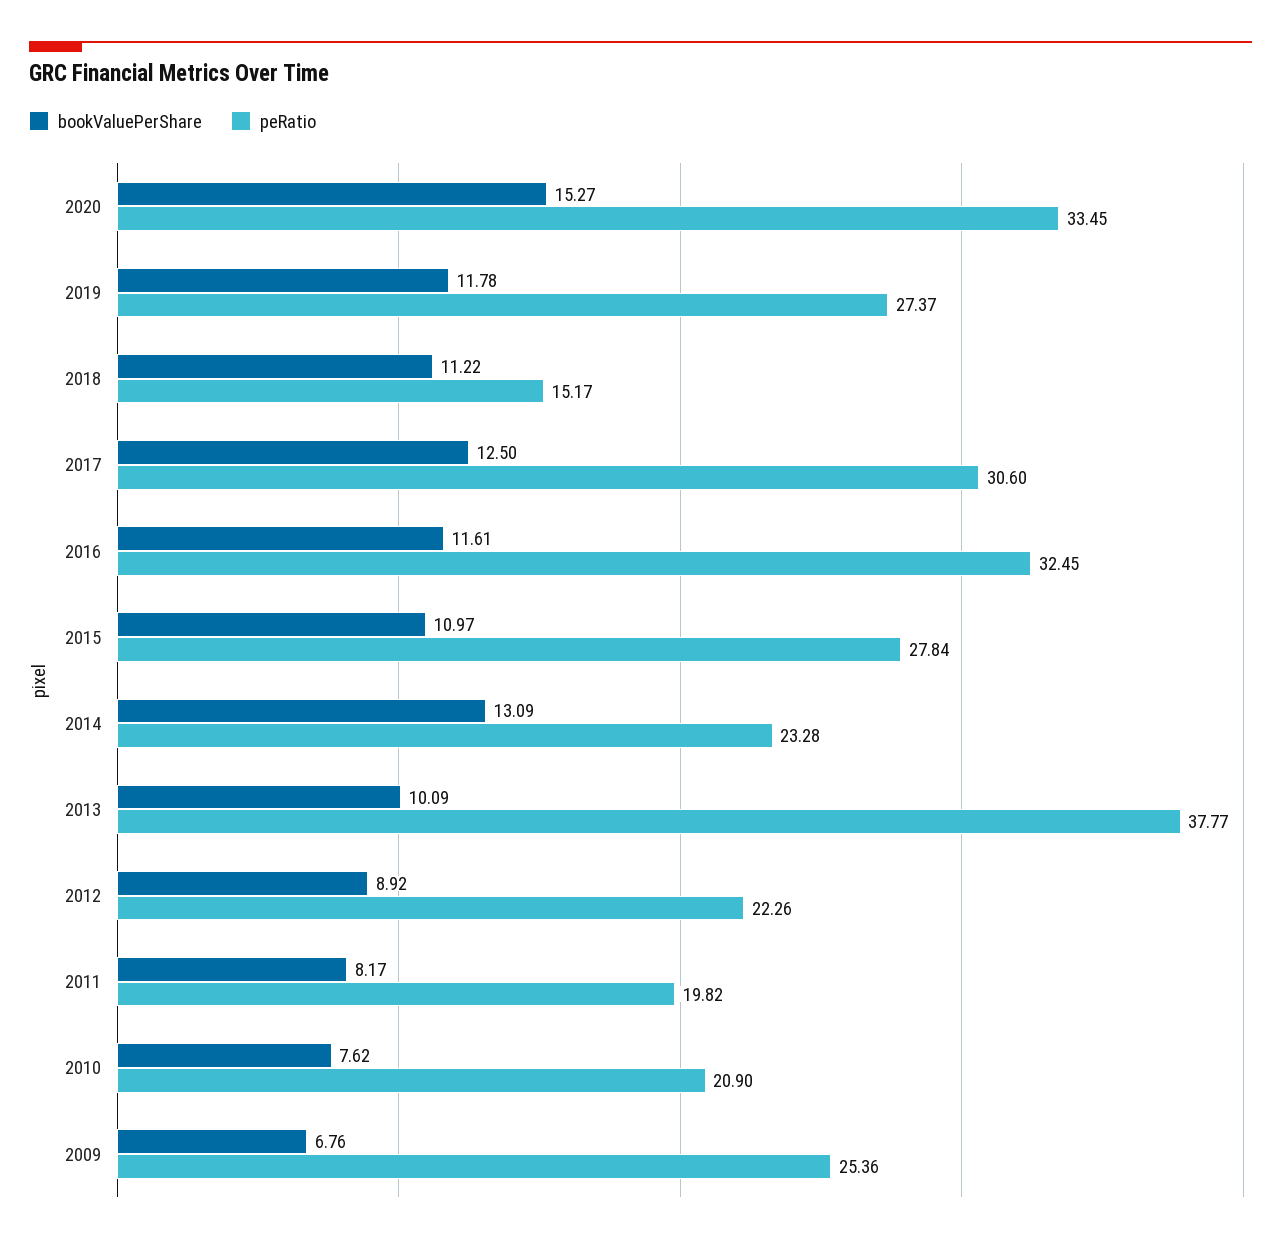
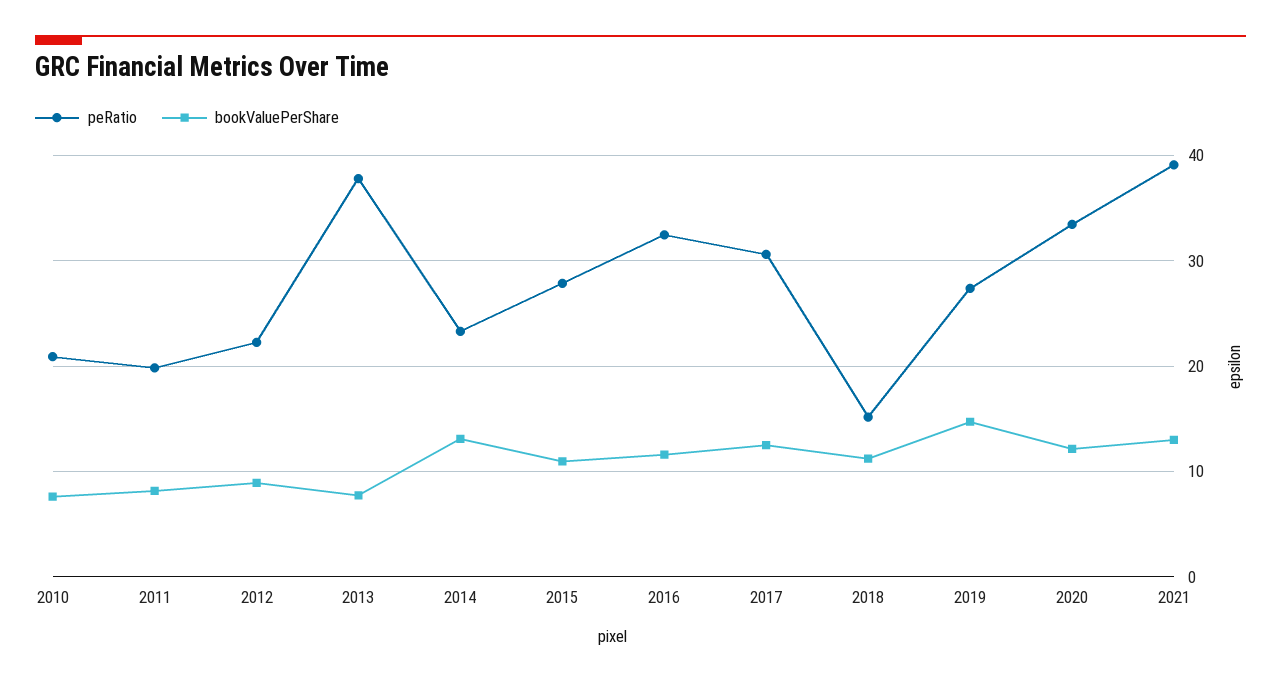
bookValuePerShare, 2020: 15.27 -> 12
bookValuePerShare, 2019: 11.78 -> 15
bookValuePerShare, 2013: 10.09 -> 8
bookValuePerShare, 2009: 6.76 -> none
peRatio, 2009: 25.36 -> none
peRatio, 2021: none -> 39
bookValuePerShare, 2021: none -> 13

